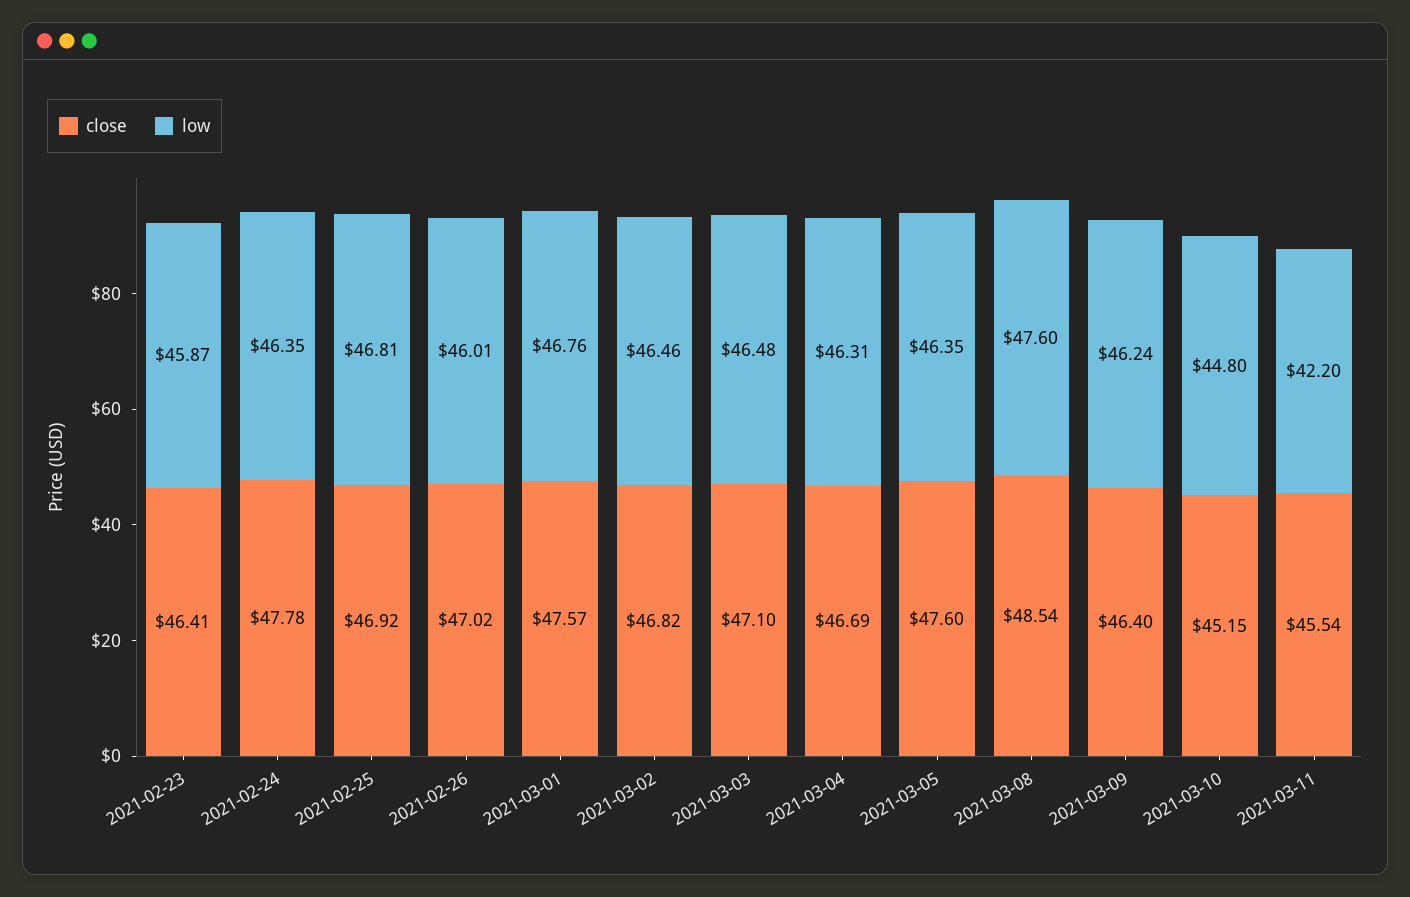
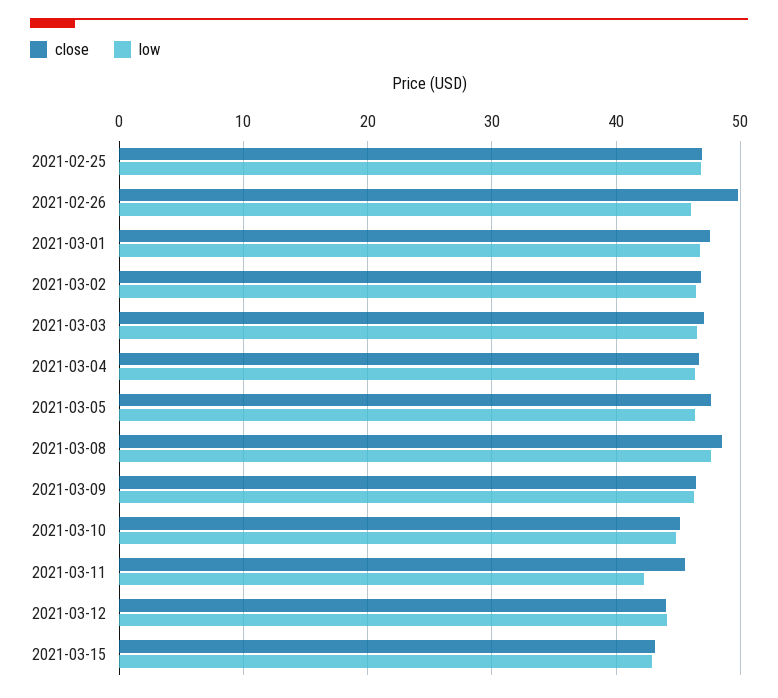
close, 2021-02-23: 46.41 -> none
low, 2021-02-23: 45.87 -> none
close, 2021-02-24: 47.78 -> none
low, 2021-02-24: 46.35 -> none
close, 2021-02-26: 47.02 -> 50
close, 2021-03-12: none -> 44
low, 2021-03-12: none -> 44
close, 2021-03-15: none -> 43
low, 2021-03-15: none -> 43

